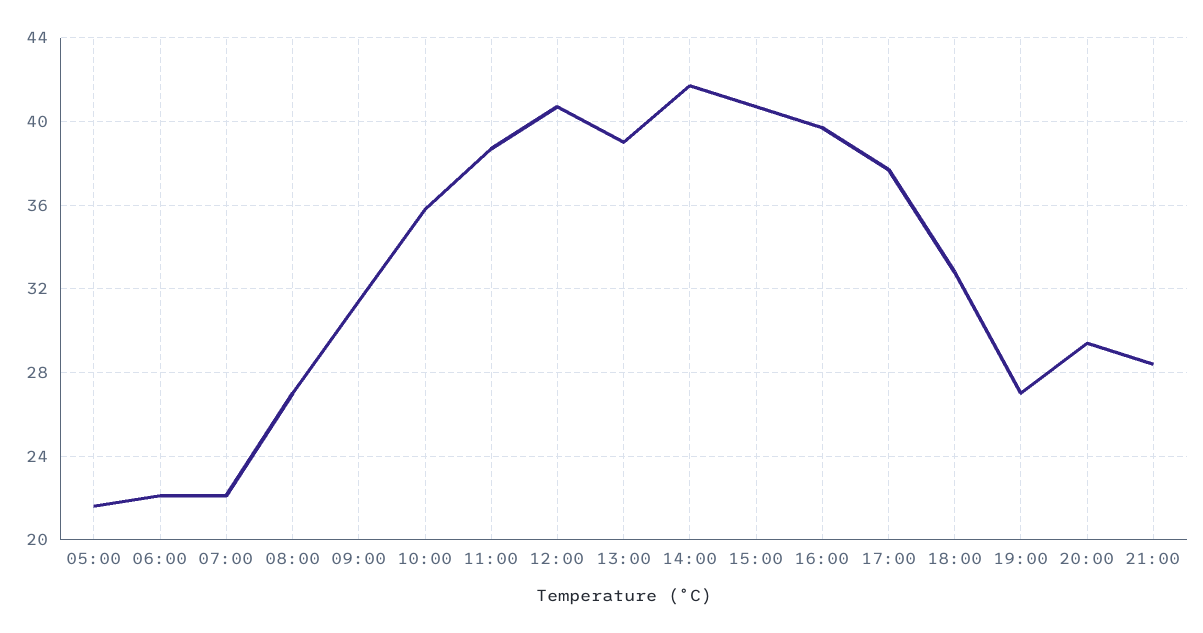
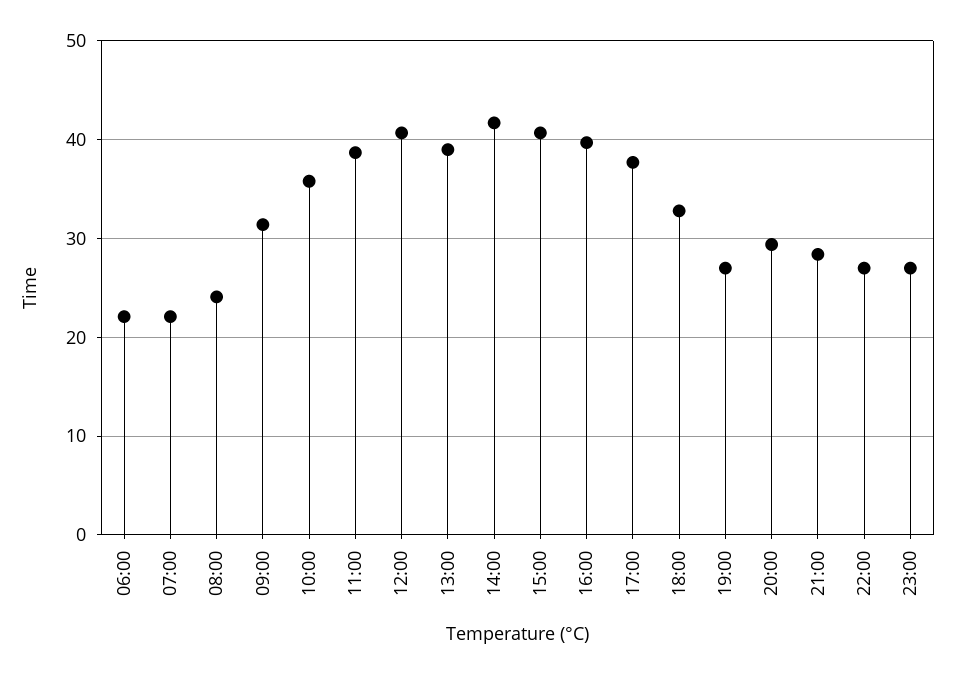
05:00: 21.5 -> none
08:00: 27 -> 24
22:00: none -> 27
23:00: none -> 27

